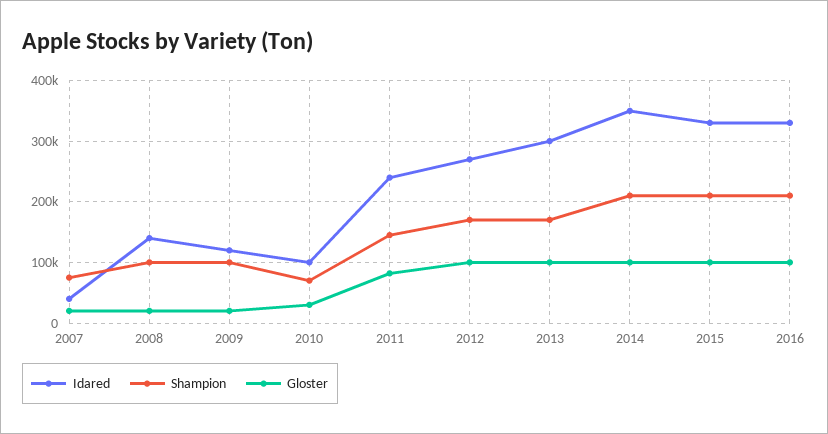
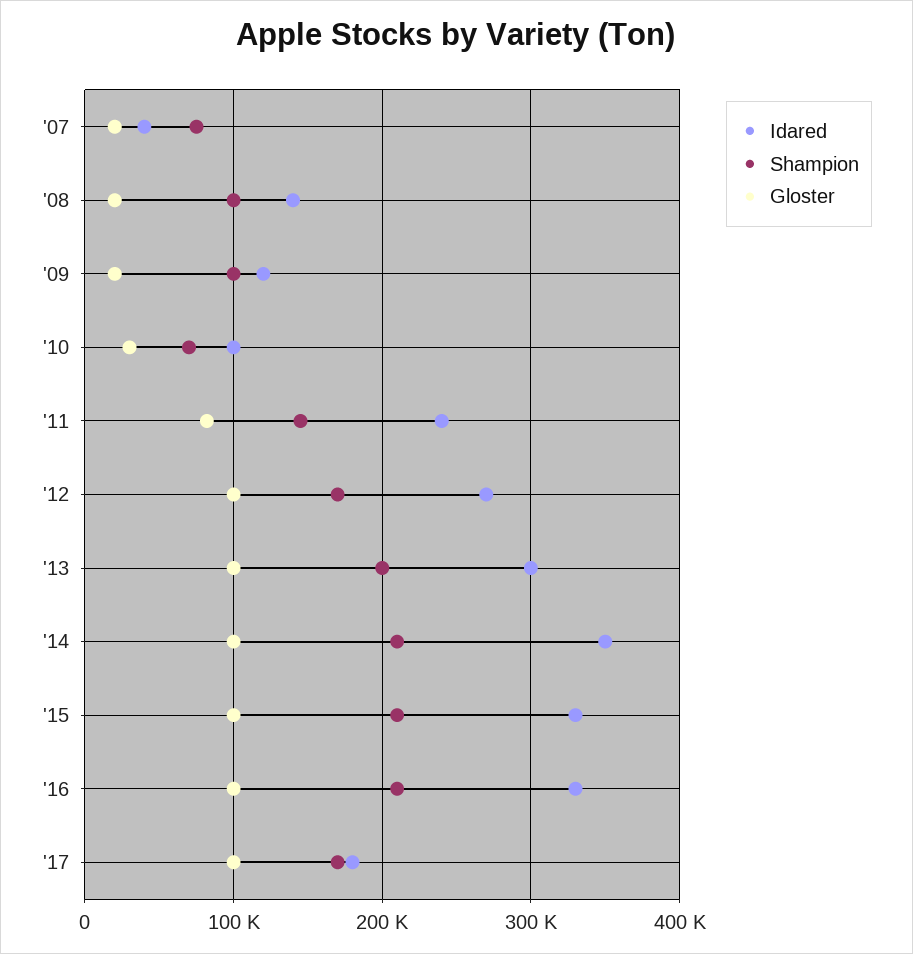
Shampion, 2013: 170000 -> 200000
Idared, '17: none -> 180000
Shampion, '17: none -> 170000
Gloster, '17: none -> 100000

